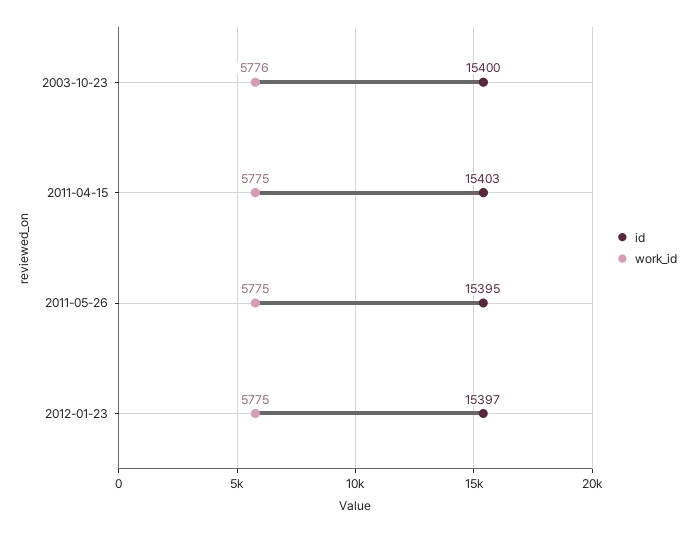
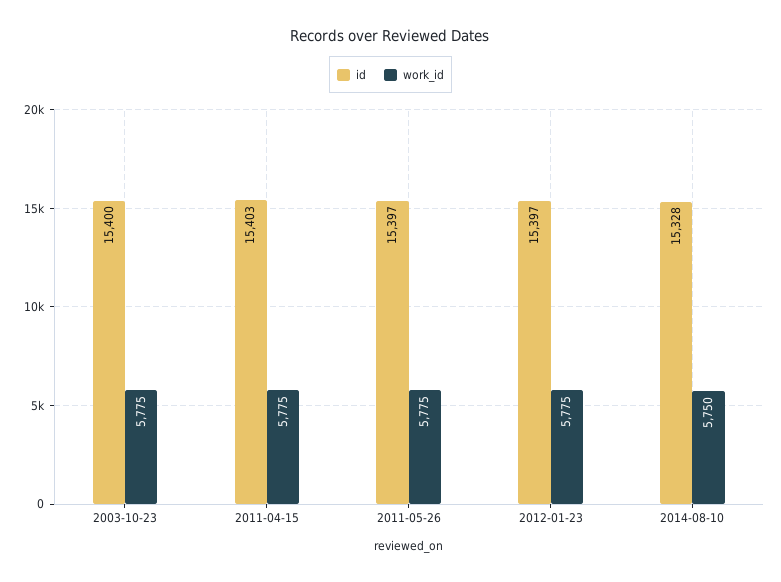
work_id, 2003-10-23: 5776 -> 5775
id, 2011-05-26: 15395 -> 15397
id, 2014-08-10: none -> 15328
work_id, 2014-08-10: none -> 5750

